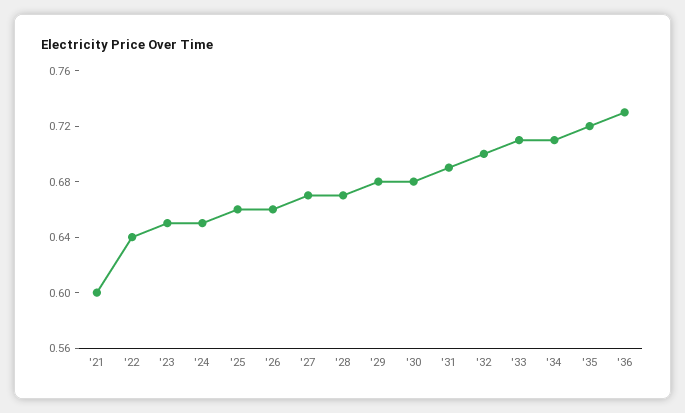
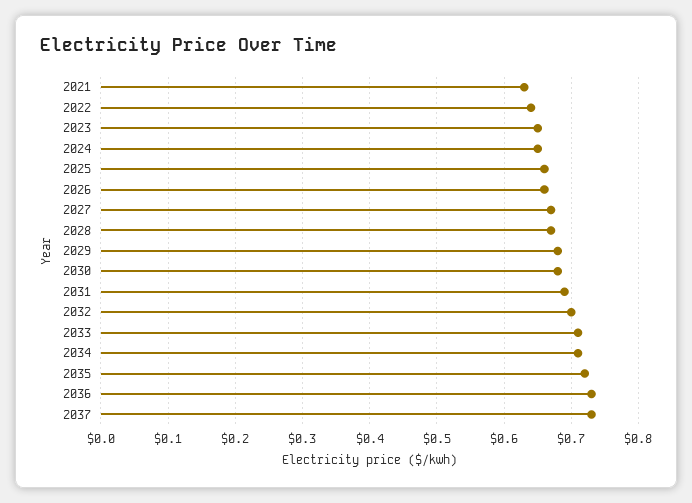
'21: 0.6 -> 0.63
2037: none -> 0.73

